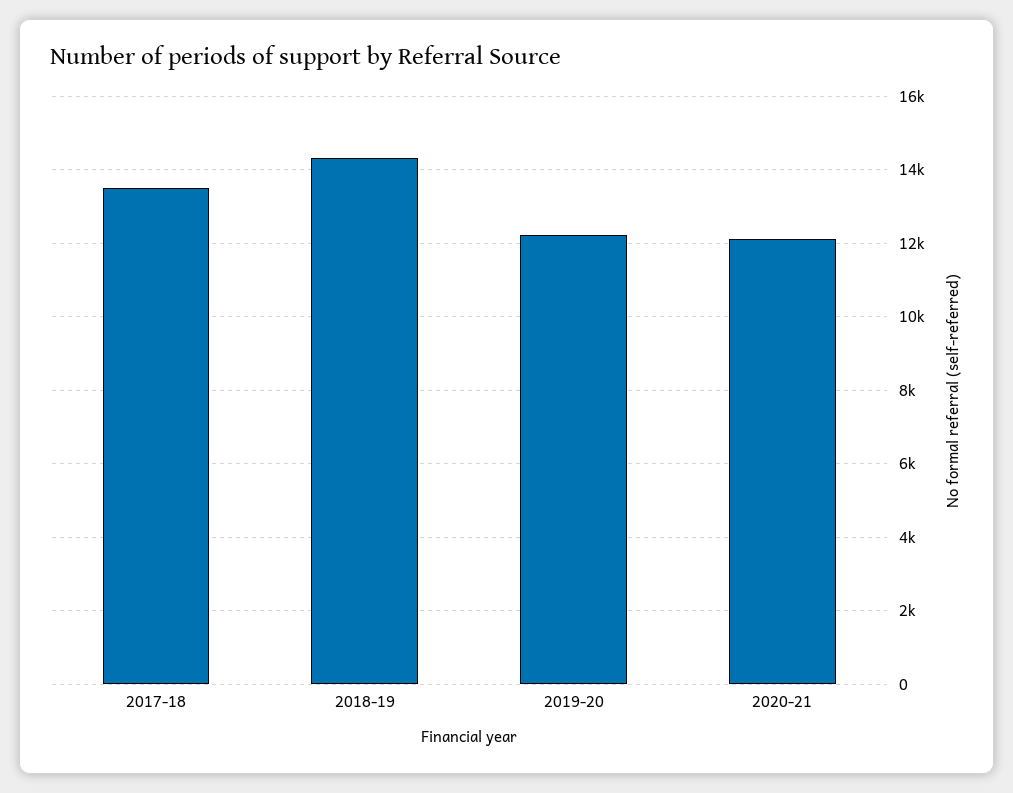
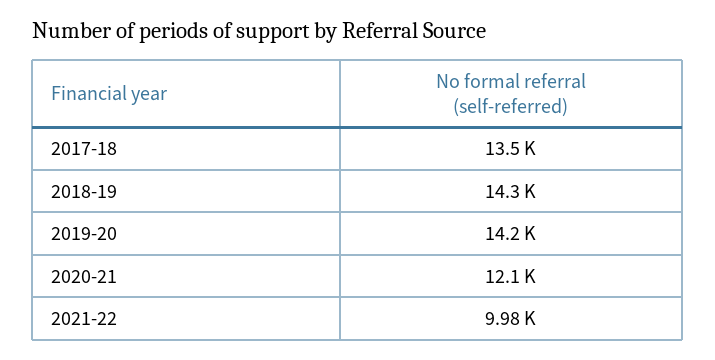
2019-20: 12200 -> 14200
2021-22: none -> 9980

